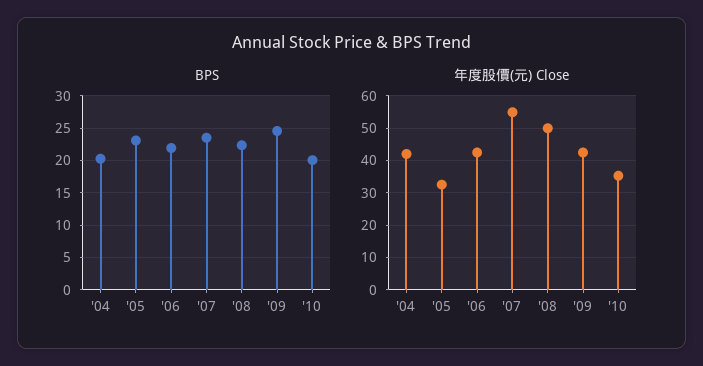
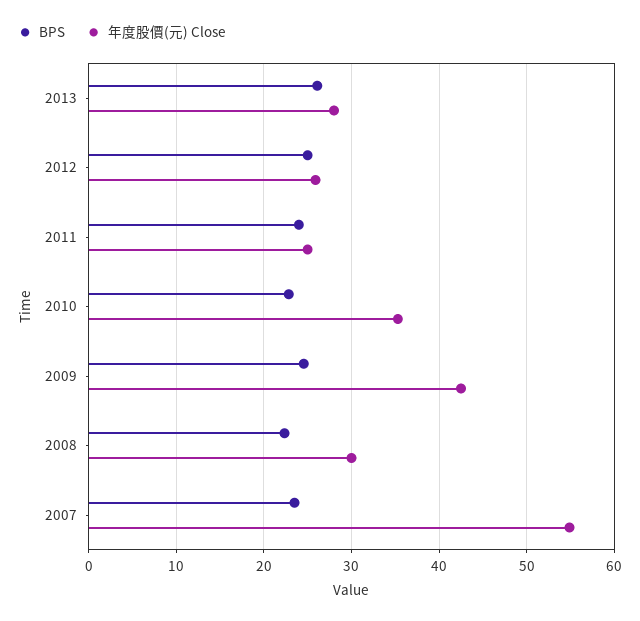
BPS, '04: 20 -> none
BPS, '05: 23 -> none
BPS, '06: 22 -> none
BPS, '10: 20 -> 23
年度股價(元) Close, '04: 42 -> none
年度股價(元) Close, '05: 32 -> none
年度股價(元) Close, '06: 42 -> none
年度股價(元) Close, '08: 50 -> 30
BPS, 2013: none -> 26
年度股價(元) Close, 2013: none -> 28
BPS, 2012: none -> 25
年度股價(元) Close, 2012: none -> 26
BPS, 2011: none -> 24
年度股價(元) Close, 2011: none -> 25

